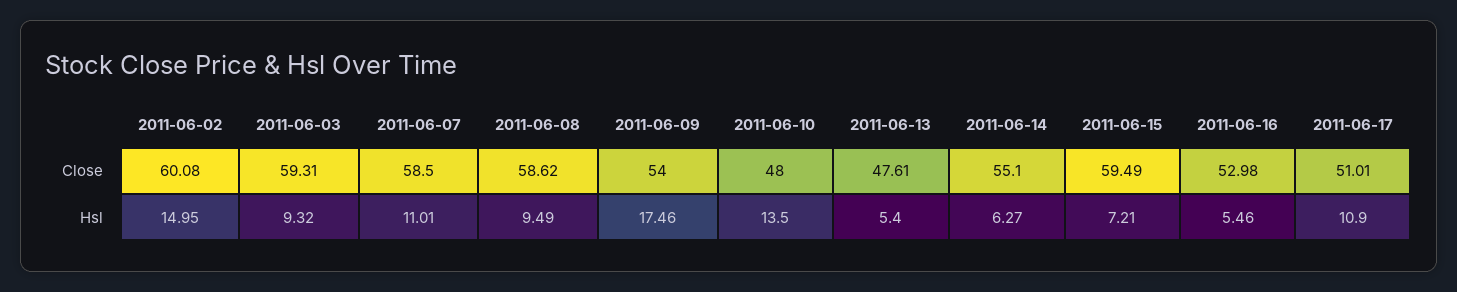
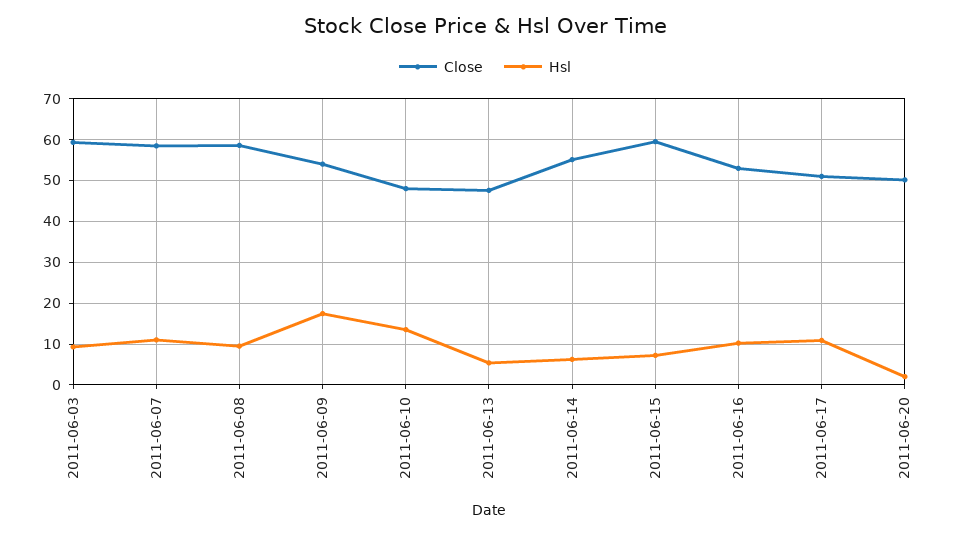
Close, 2011-06-02: 60.08 -> none
Hsl, 2011-06-02: 14.95 -> none
Hsl, 2011-06-16: 5.46 -> 10
Close, 2011-06-20: none -> 50
Hsl, 2011-06-20: none -> 2

